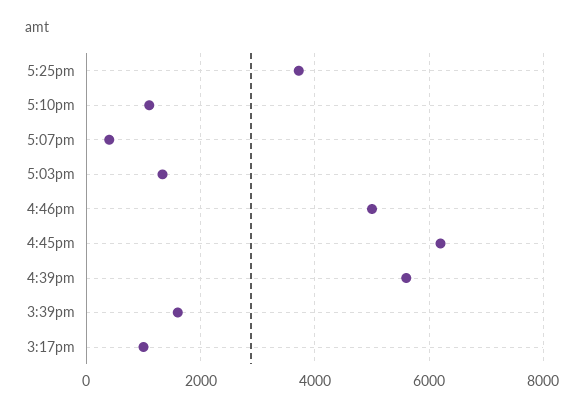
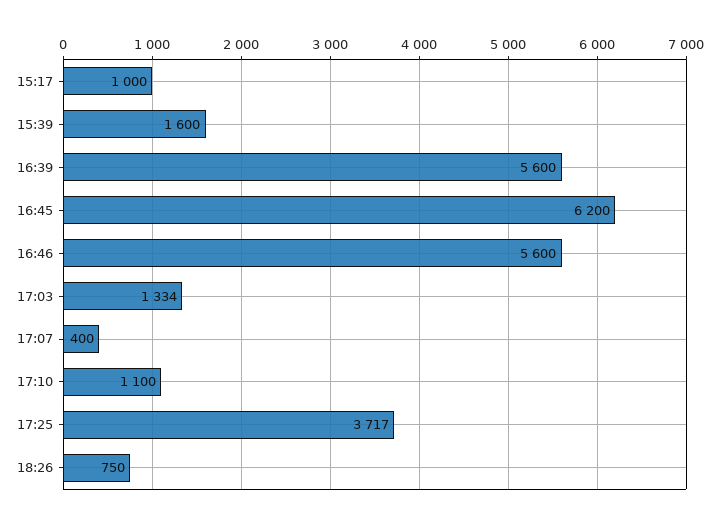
4:46pm: 5000 -> 5600
18:26: none -> 750

